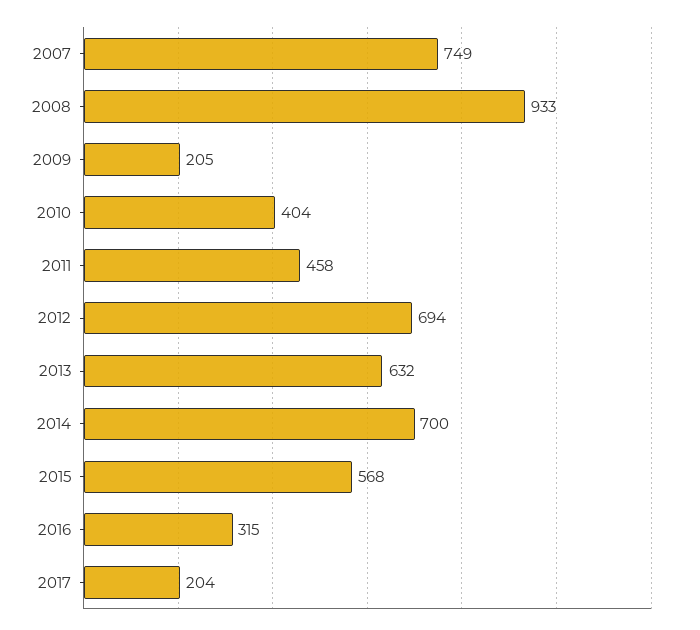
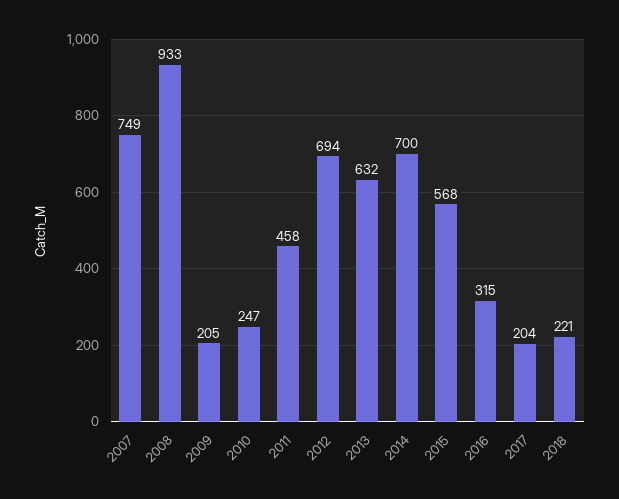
2010: 404 -> 247
2018: none -> 221

